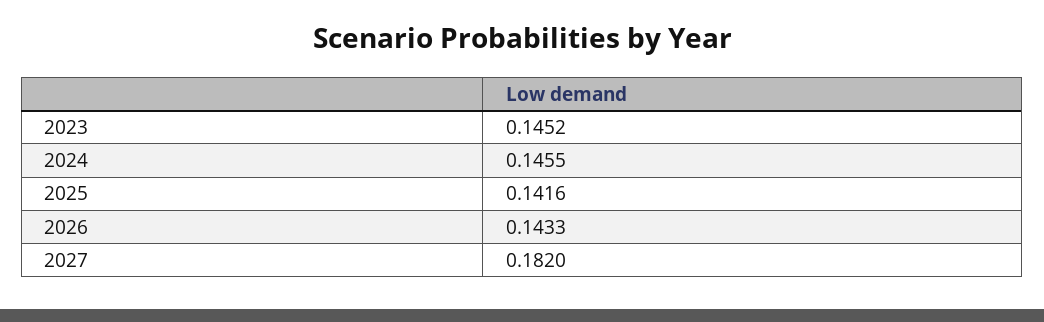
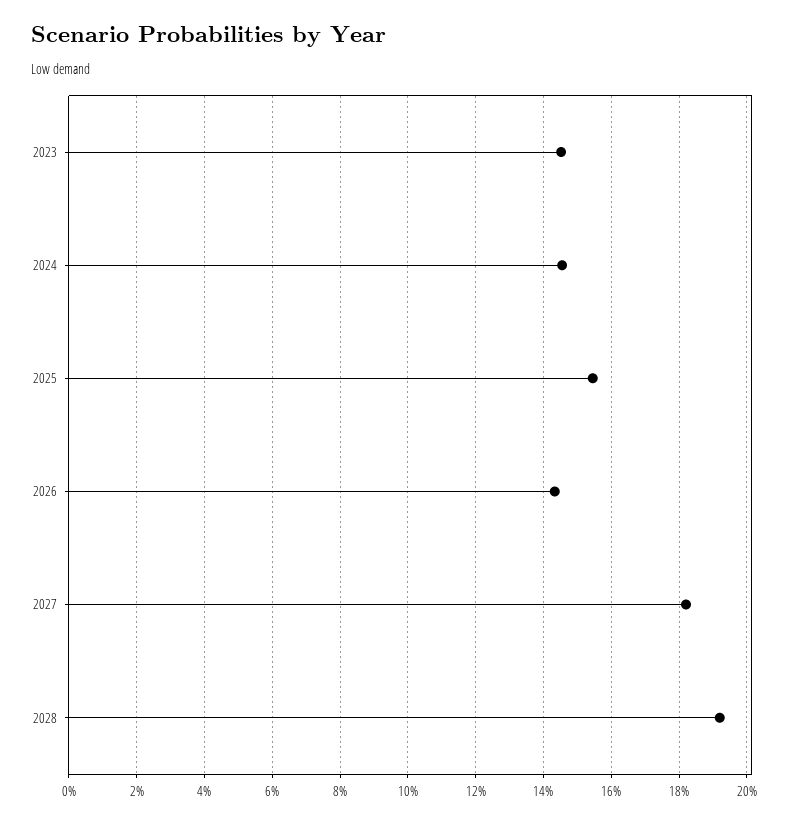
2025: 0.1416 -> 0.154
2028: none -> 0.192

